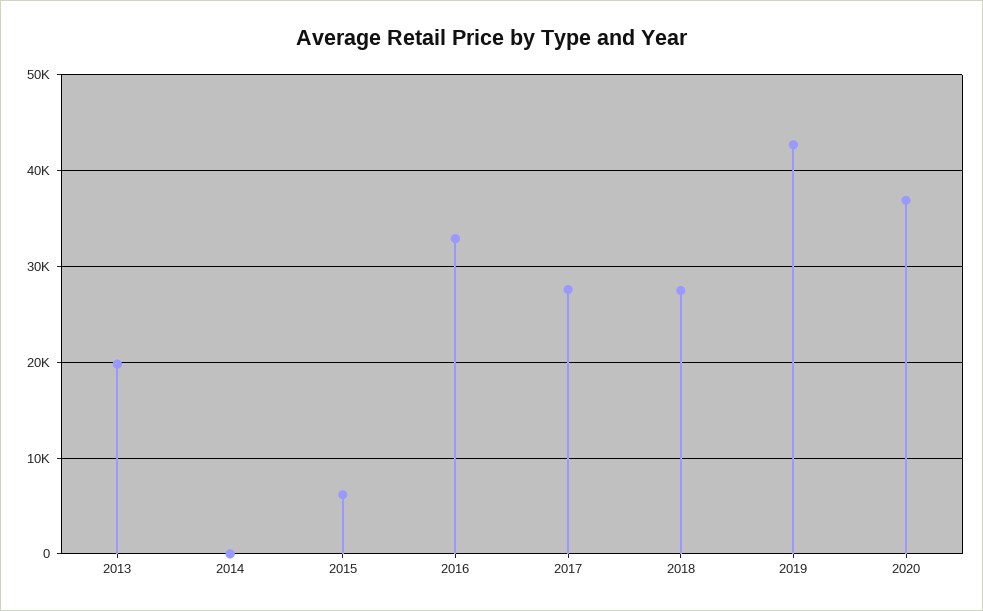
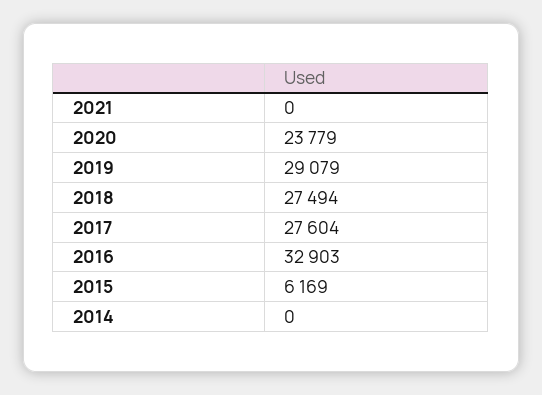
2013: 20000 -> none
2019: 43000 -> 29079
2020: 37000 -> 23779
2021: none -> 0

